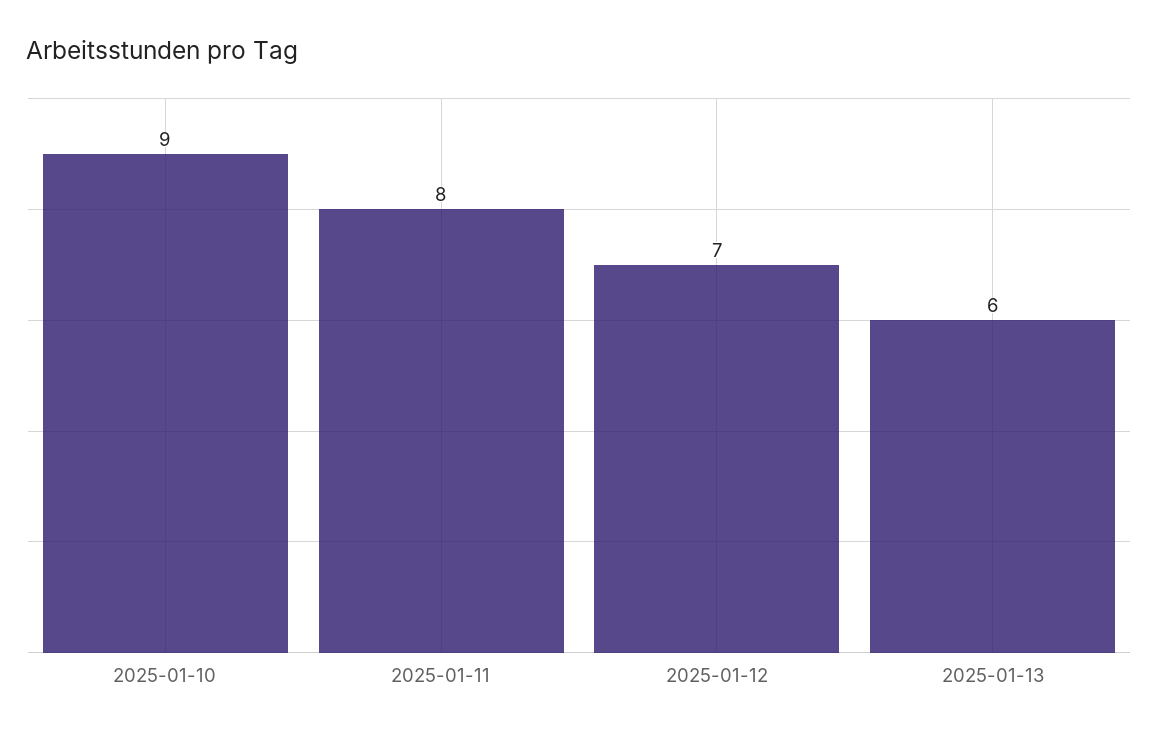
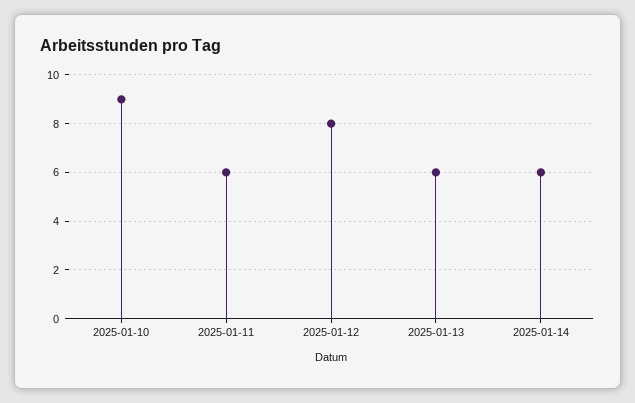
2025-01-11: 8 -> 6
2025-01-12: 7 -> 8
2025-01-14: none -> 6

